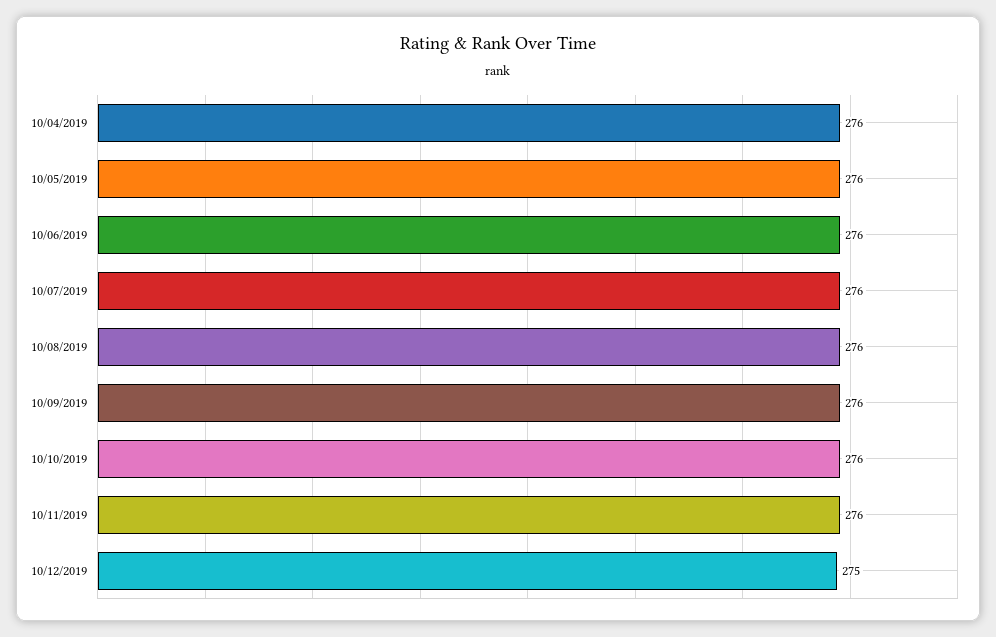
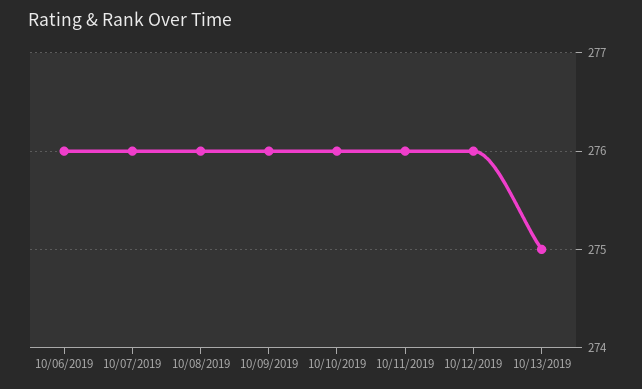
10/04/2019: 276 -> none
10/05/2019: 276 -> none
10/12/2019: 275 -> 276
10/13/2019: none -> 275

